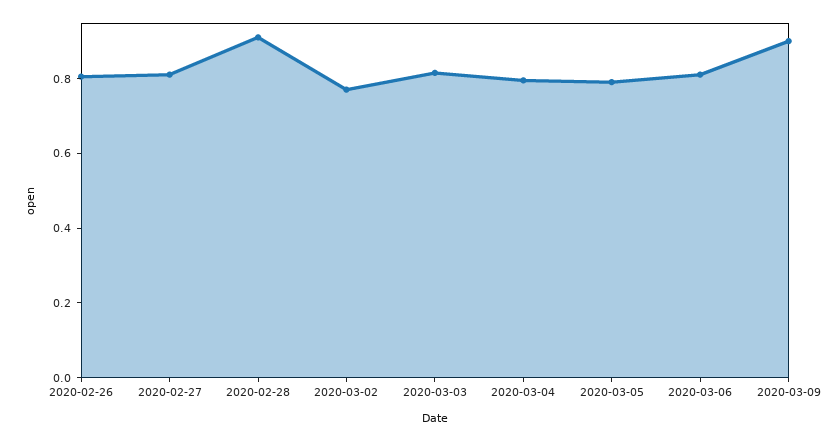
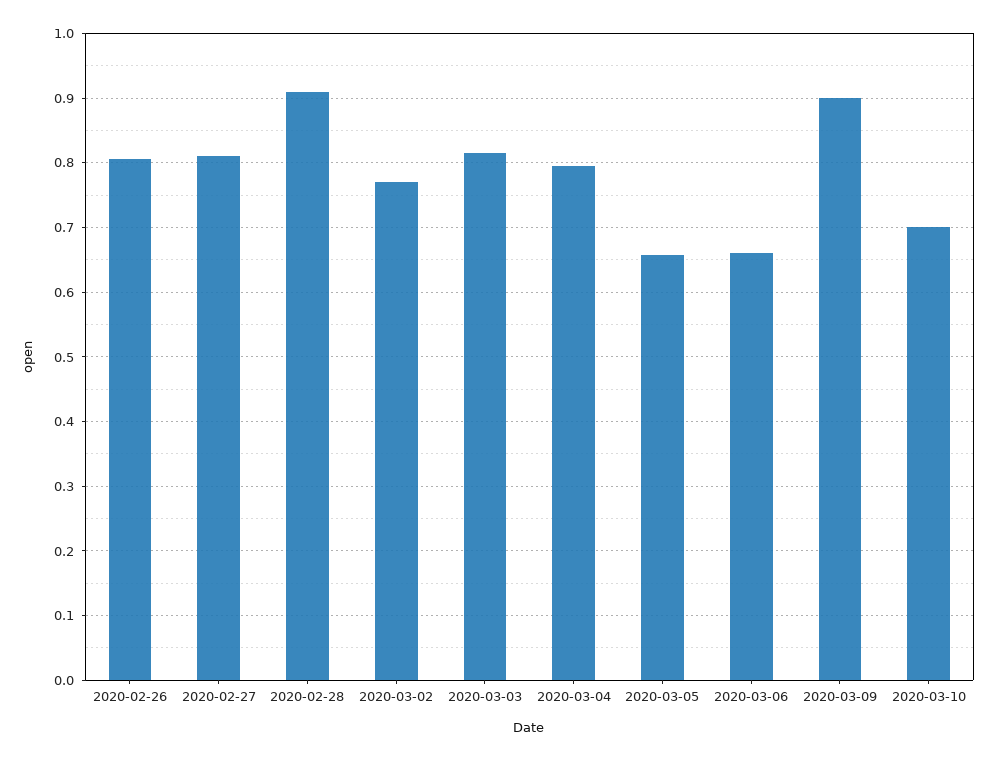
2020-03-05: 0.8 -> 0.66
2020-03-06: 0.8 -> 0.66
2020-03-10: none -> 0.7

